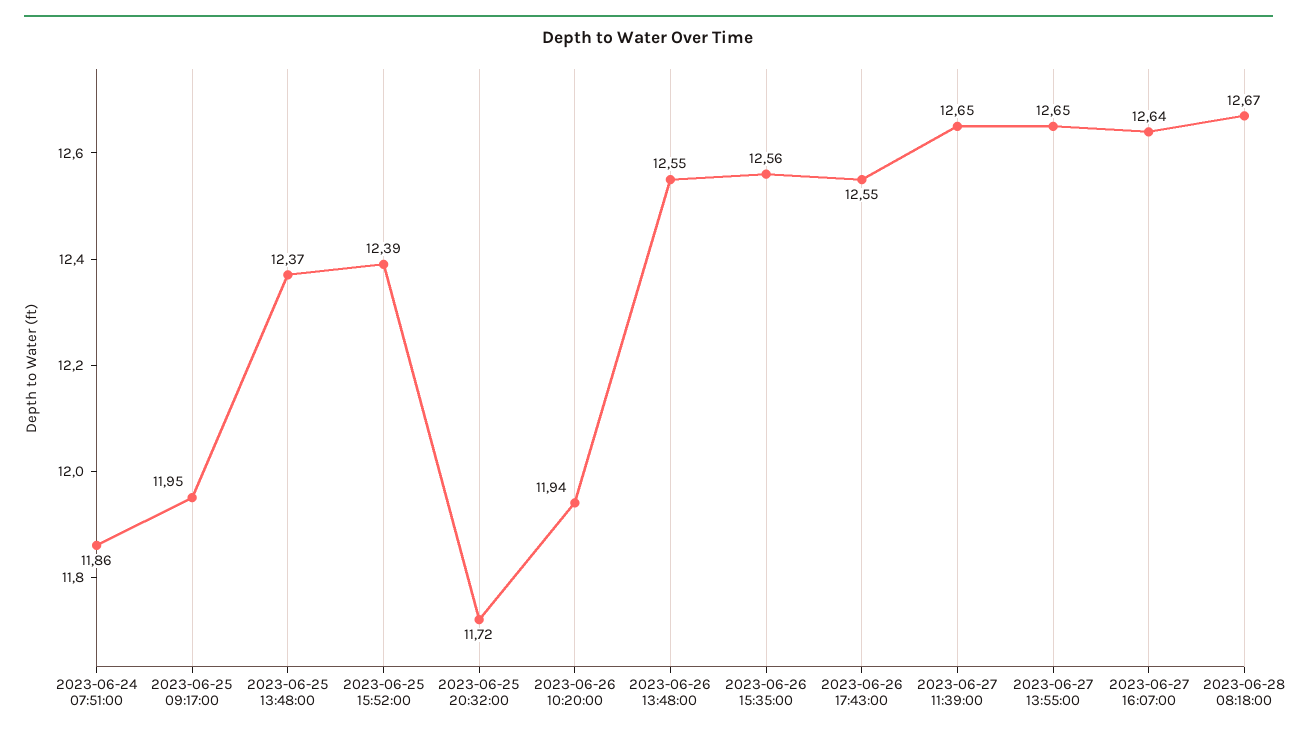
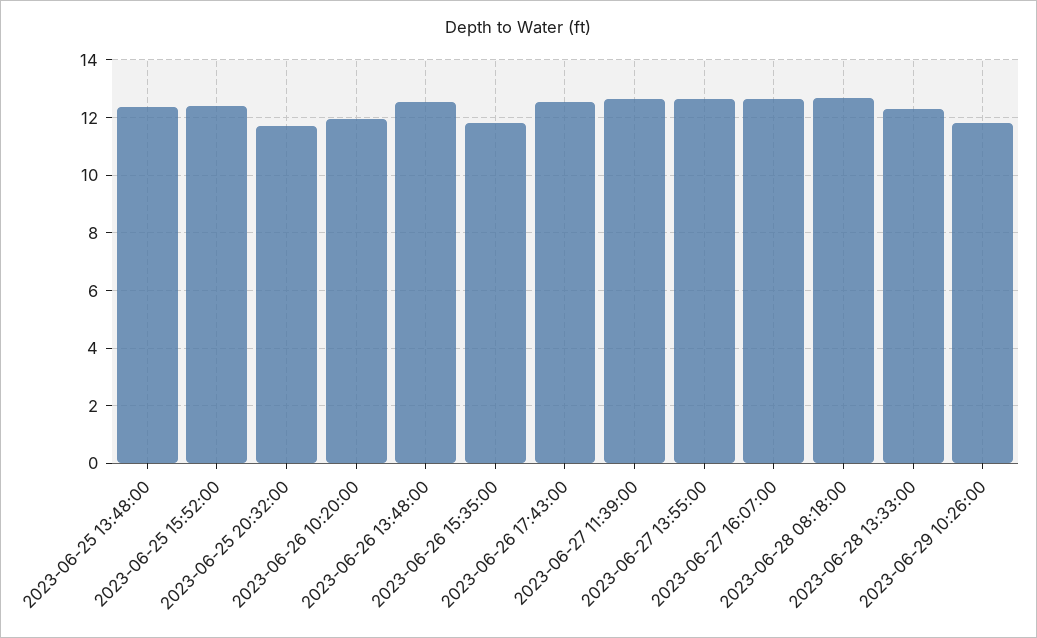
2023-06-24 07:51:00: 11.86 -> none
2023-06-25 09:17:00: 11.95 -> none
2023-06-26 15:35:00: 12.56 -> 11.75
2023-06-28 13:33:00: none -> 12.25
2023-06-29 10:26:00: none -> 11.75

